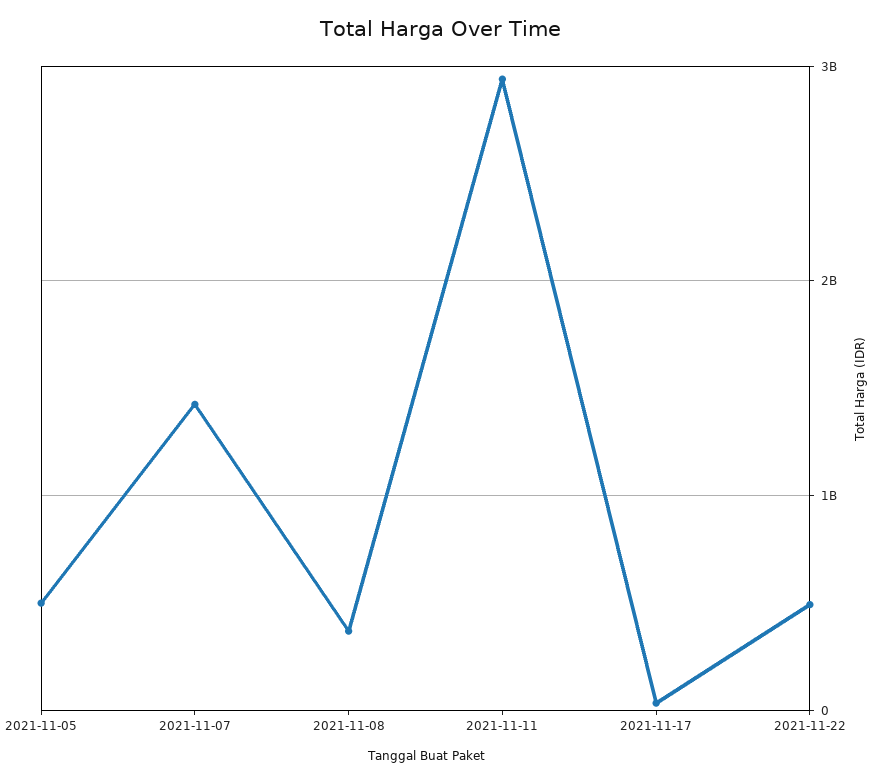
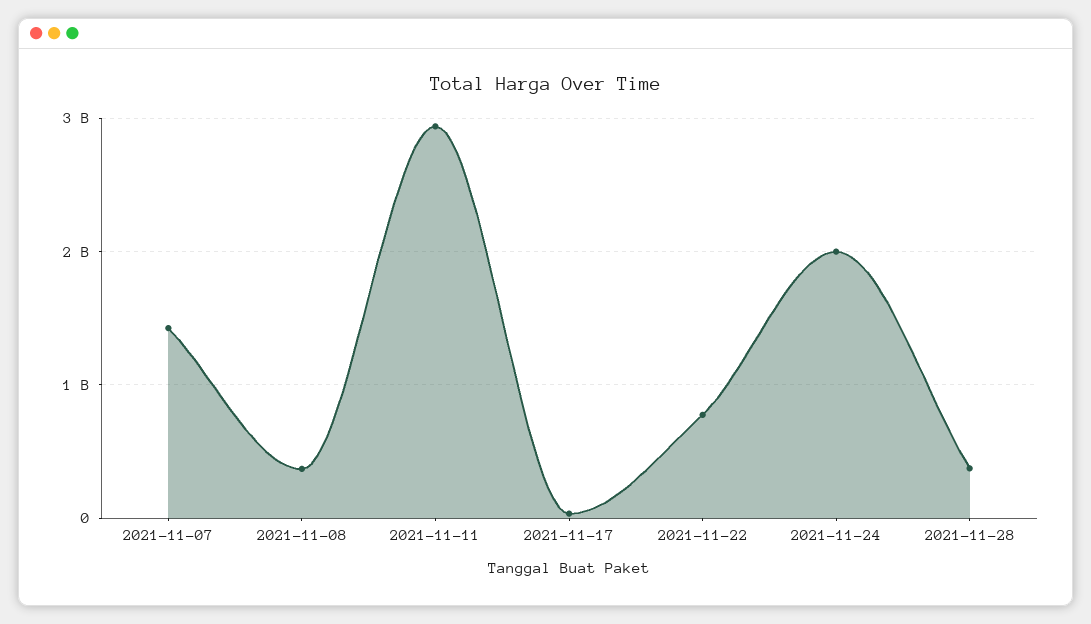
2021-11-05: 500000000 -> none
2021-11-22: 500000000 -> 800000000
2021-11-24: none -> 2000000000
2021-11-28: none -> 400000000

